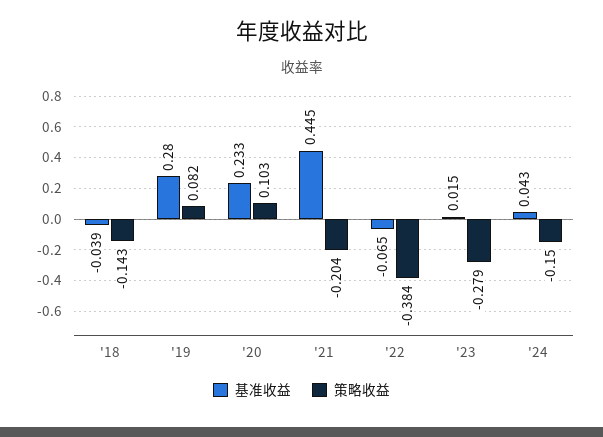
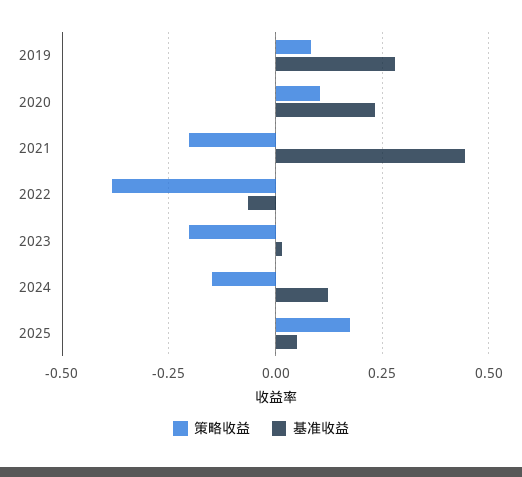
基准收益, '18: -0.039 -> none
策略收益, '18: -0.143 -> none
策略收益, '23: -0.279 -> -0.2
基准收益, '24: 0.043 -> 0.125
策略收益, 2025: none -> 0.175
基准收益, 2025: none -> 0.05

